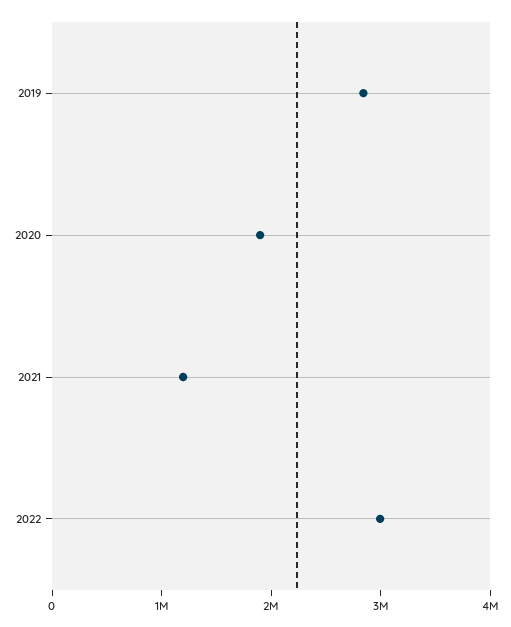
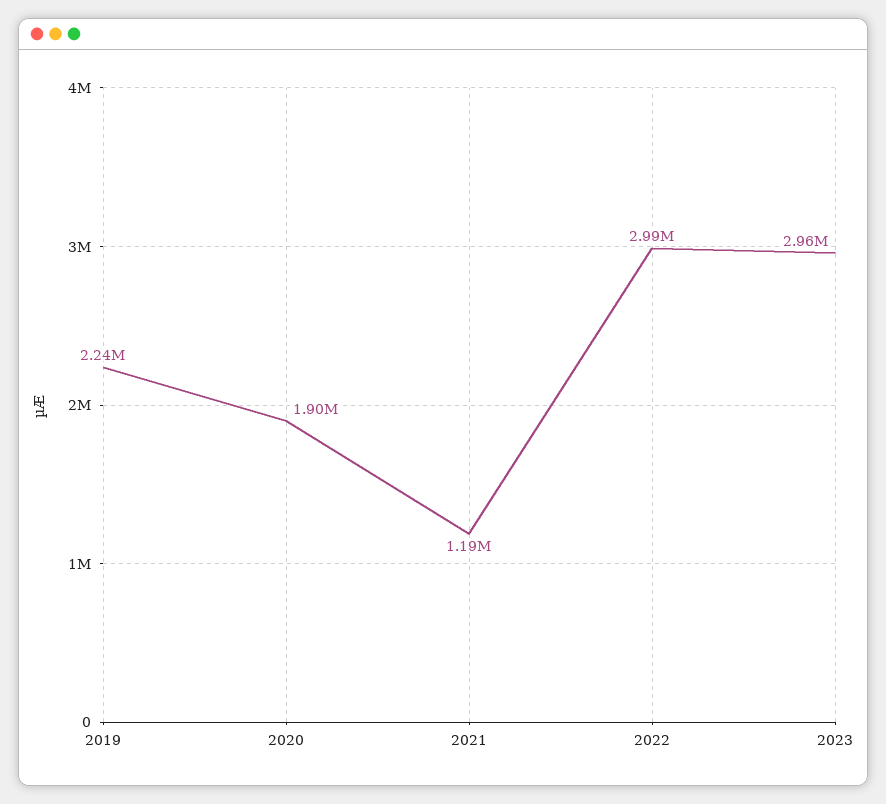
2019: 2800000 -> 2240000
2023: none -> 2960000

